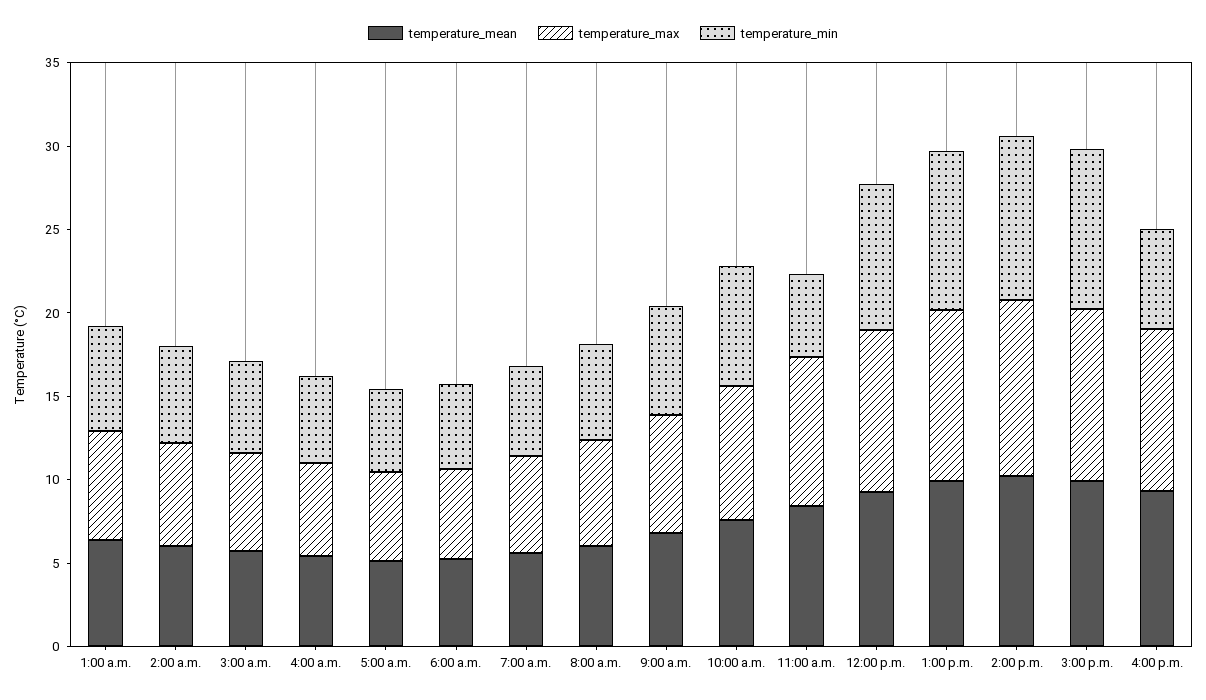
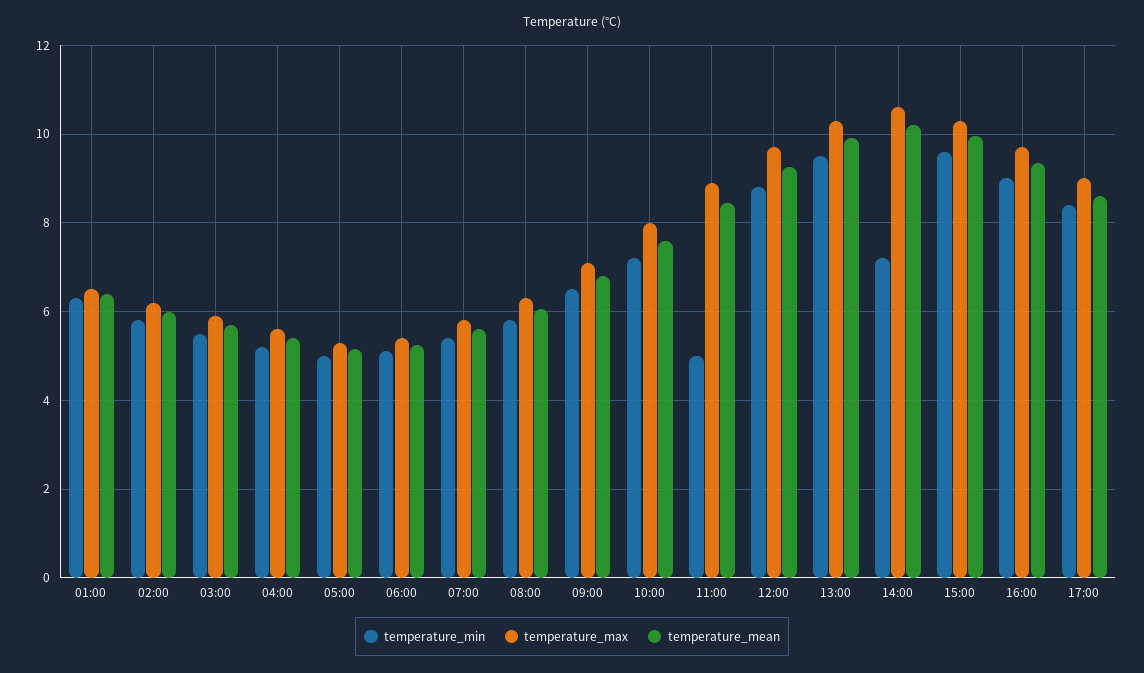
temperature_min, 2:00 p.m.: 10 -> 7.2
temperature_min, 4:00 p.m.: 6 -> 9
temperature_min, 17:00: none -> 8.4
temperature_max, 17:00: none -> 9
temperature_mean, 17:00: none -> 8.6

